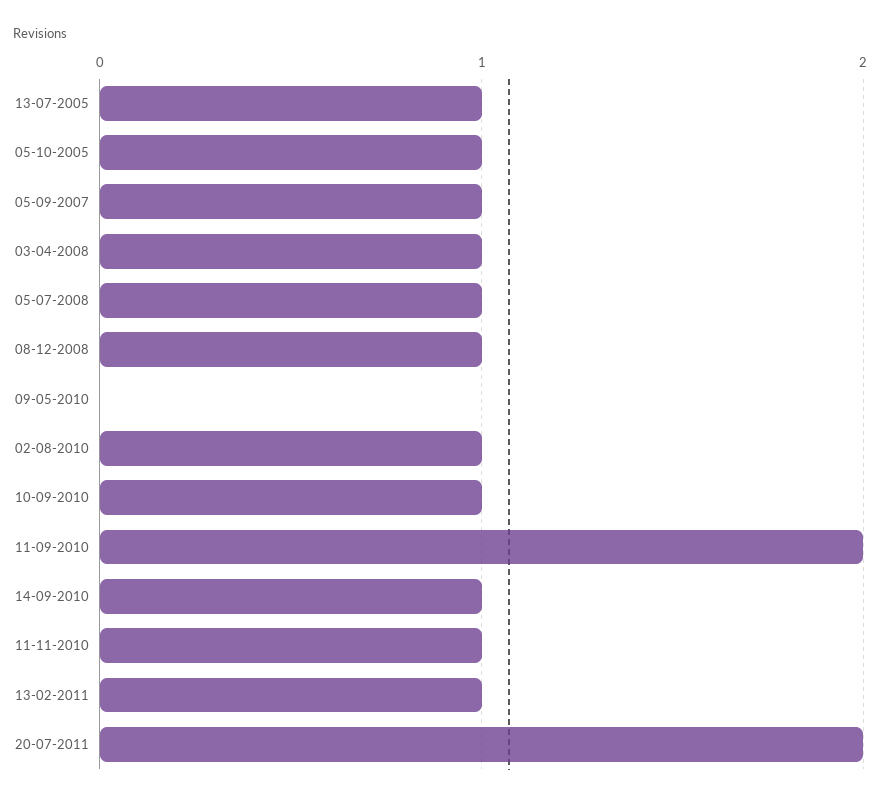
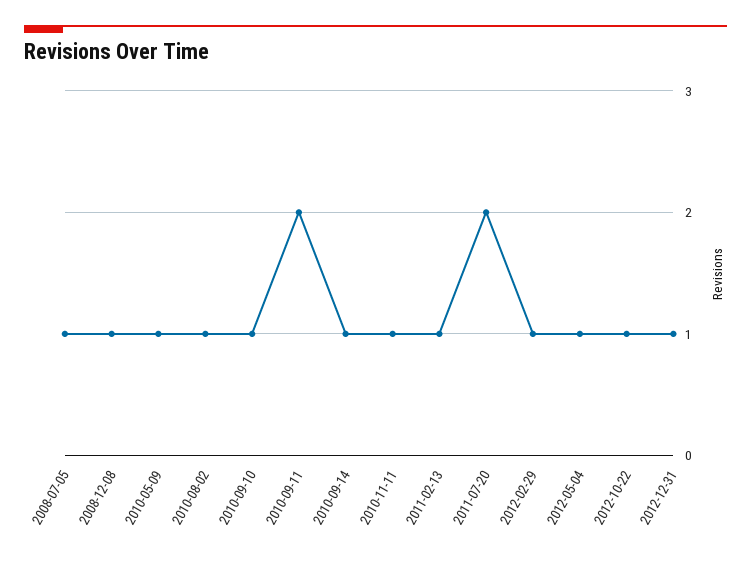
13-07-2005: 1 -> none
05-10-2005: 1 -> none
05-09-2007: 1 -> none
03-04-2008: 1 -> none
09-05-2010: 0 -> 1
2012-02-29: none -> 1
2012-05-04: none -> 1
2012-10-22: none -> 1
2012-12-31: none -> 1

